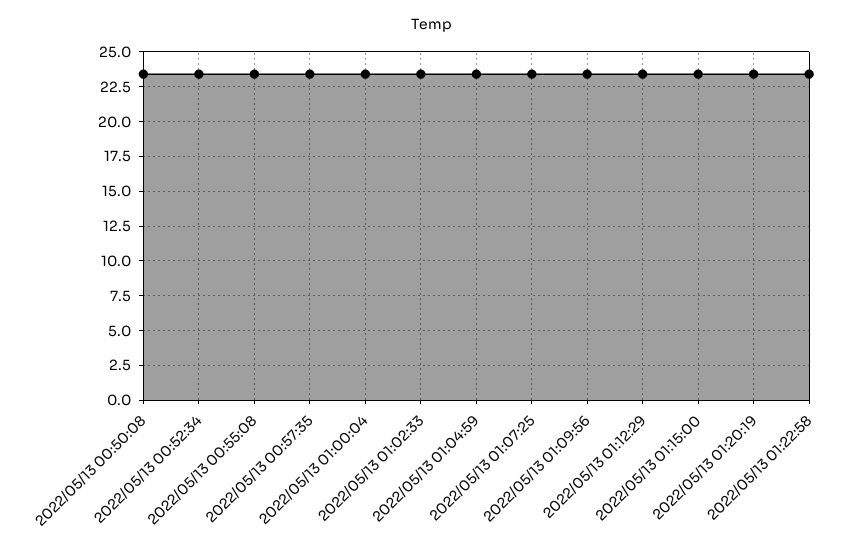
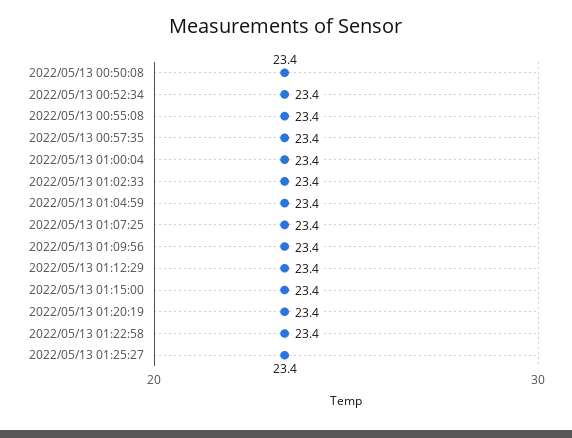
2022/05/13 01:25:27: none -> 23.4

